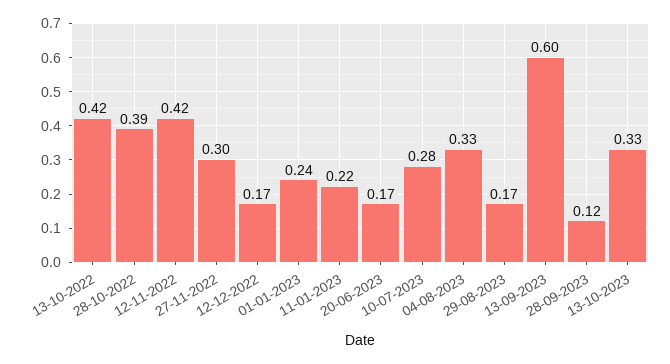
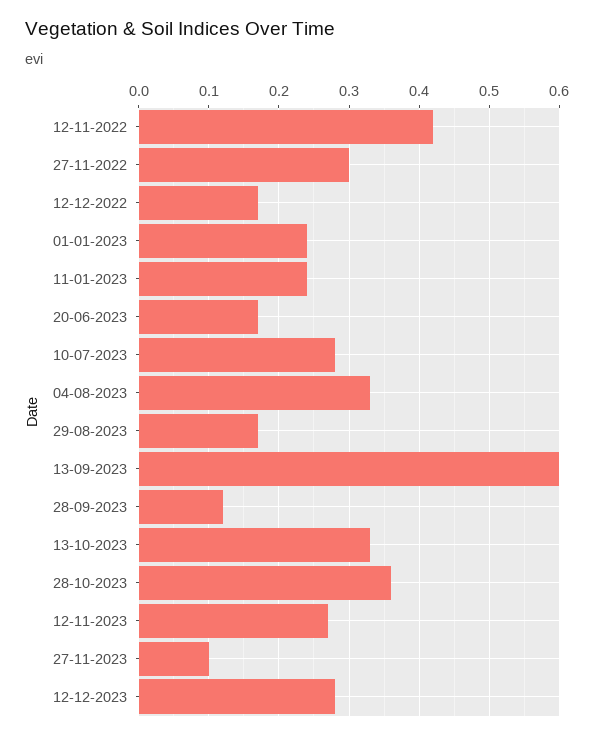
13-10-2022: 0.42 -> none
28-10-2022: 0.39 -> none
11-01-2023: 0.22 -> 0.24
28-10-2023: none -> 0.36
12-11-2023: none -> 0.27
27-11-2023: none -> 0.1
12-12-2023: none -> 0.28

